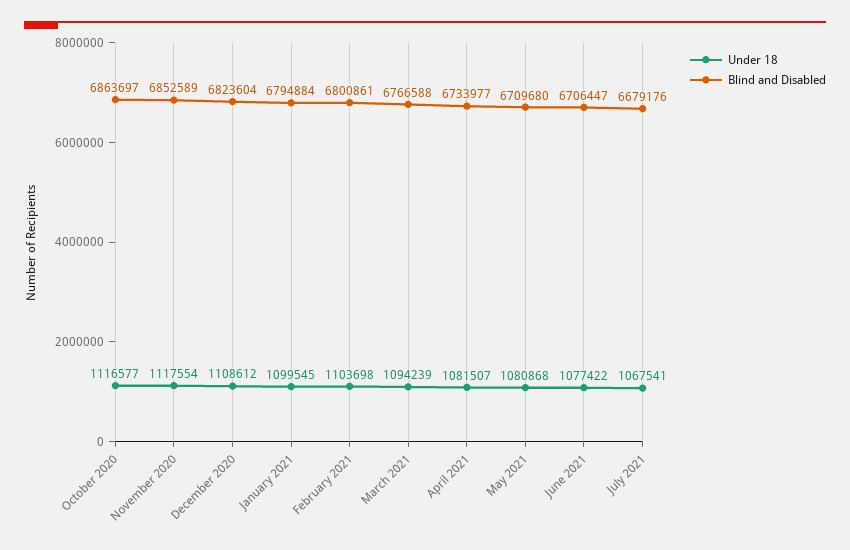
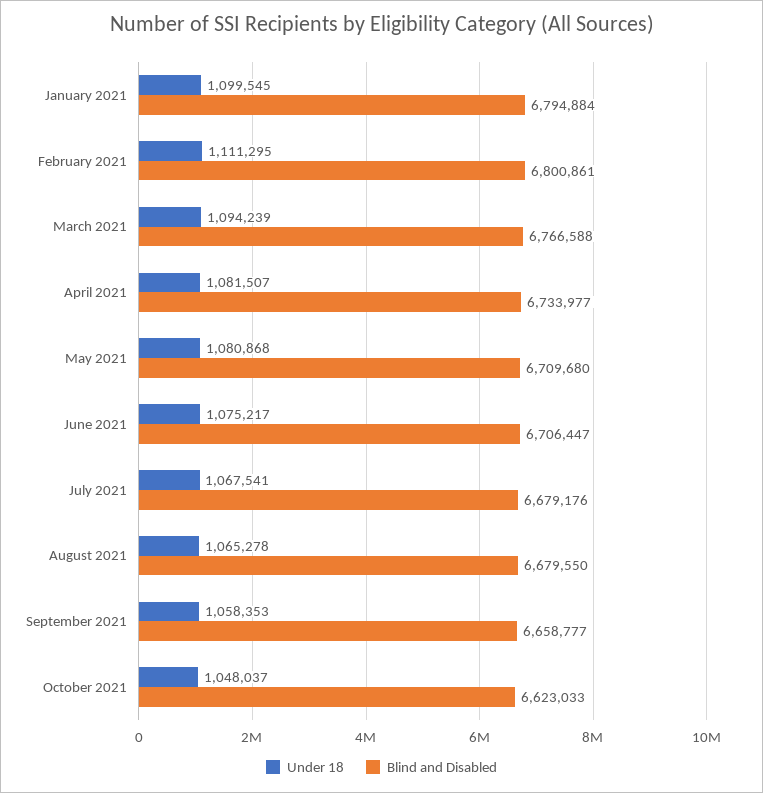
Under 18, October 2020: 1116577 -> none
Blind and Disabled, October 2020: 6863697 -> none
Under 18, November 2020: 1117554 -> none
Blind and Disabled, November 2020: 6852589 -> none
Under 18, December 2020: 1108612 -> none
Blind and Disabled, December 2020: 6823604 -> none
Under 18, February 2021: 1103698 -> 1111295
Under 18, June 2021: 1077422 -> 1075217
Under 18, August 2021: none -> 1065278
Blind and Disabled, August 2021: none -> 6679550
Under 18, September 2021: none -> 1058353
Blind and Disabled, September 2021: none -> 6658777
Under 18, October 2021: none -> 1048037
Blind and Disabled, October 2021: none -> 6623033

